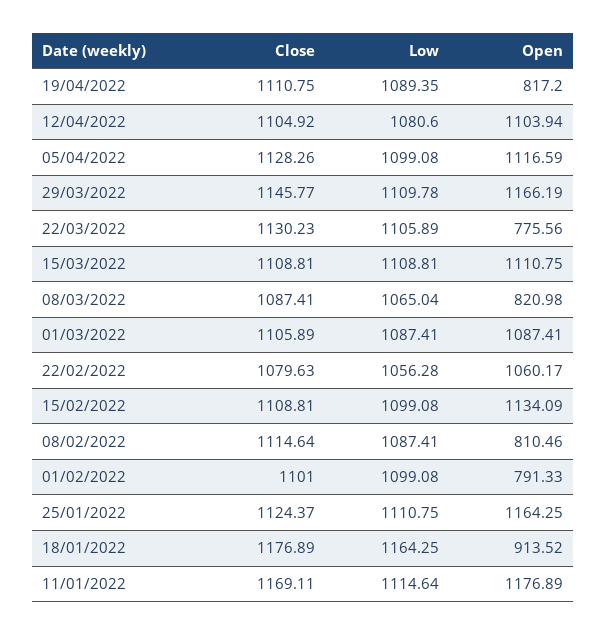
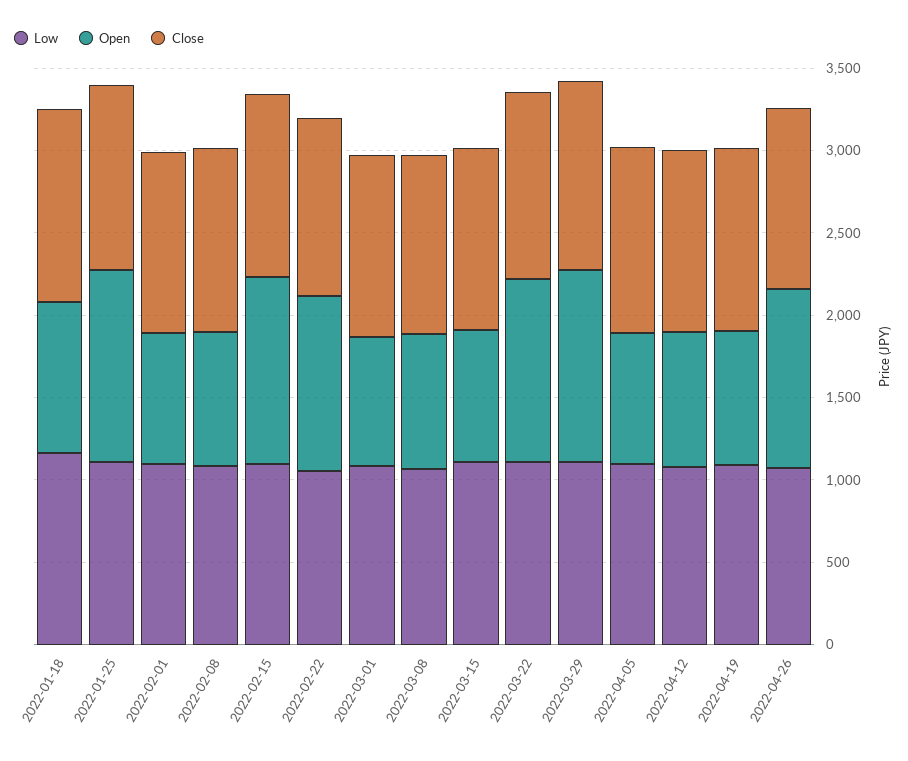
Open, 12/04/2022: 1103.94 -> 800
Open, 05/04/2022: 1116.59 -> 800
Open, 22/03/2022: 775.56 -> 1100
Open, 15/03/2022: 1110.75 -> 800
Open, 01/03/2022: 1087.41 -> 800
Close, 11/01/2022: 1169.11 -> none
Low, 11/01/2022: 1114.64 -> none
Open, 11/01/2022: 1176.89 -> none
Low, 2022-04-26: none -> 1100
Open, 2022-04-26: none -> 1100
Close, 2022-04-26: none -> 1100

